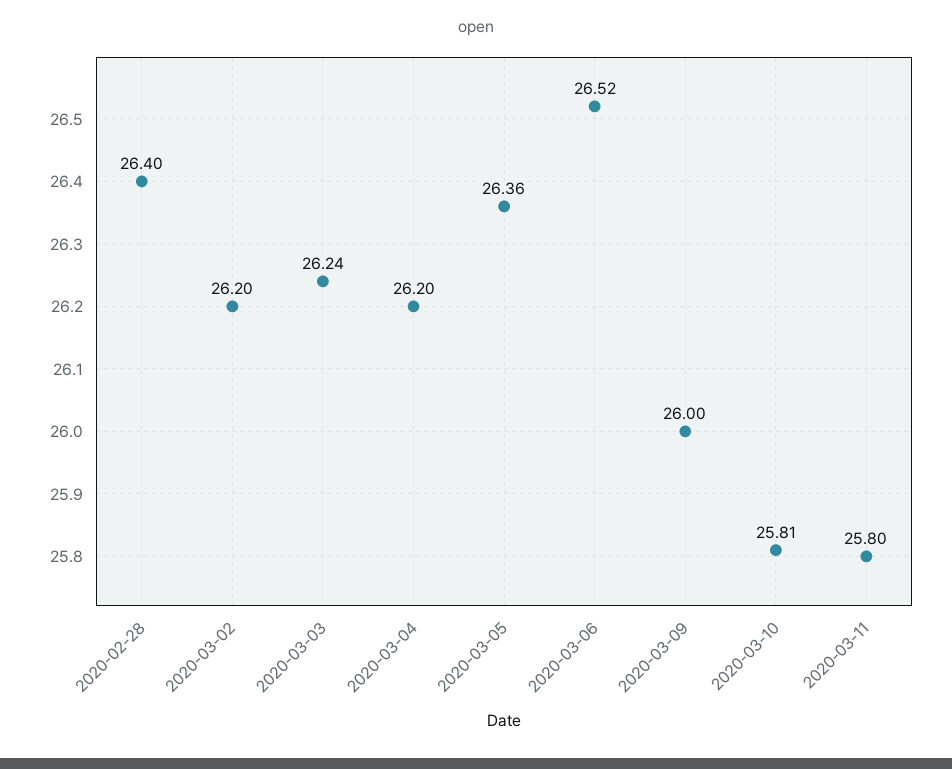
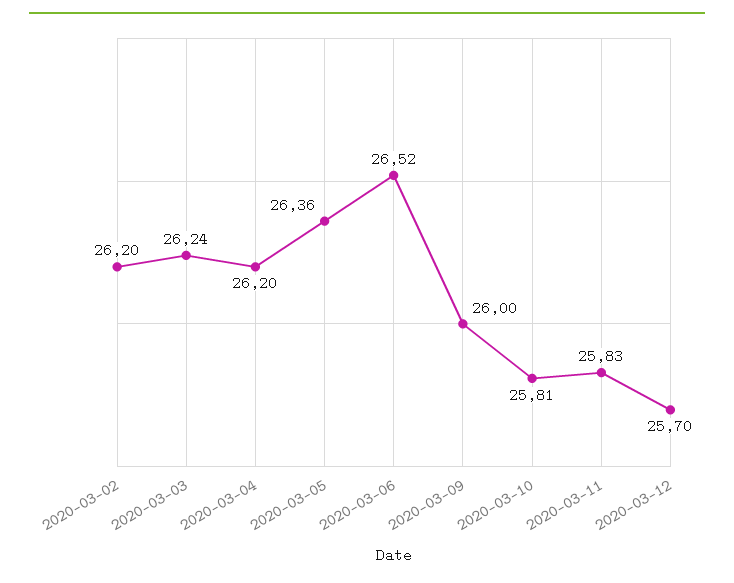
2020-02-28: 26.4 -> none
2020-03-11: 25.8 -> 25.83
2020-03-12: none -> 25.7

